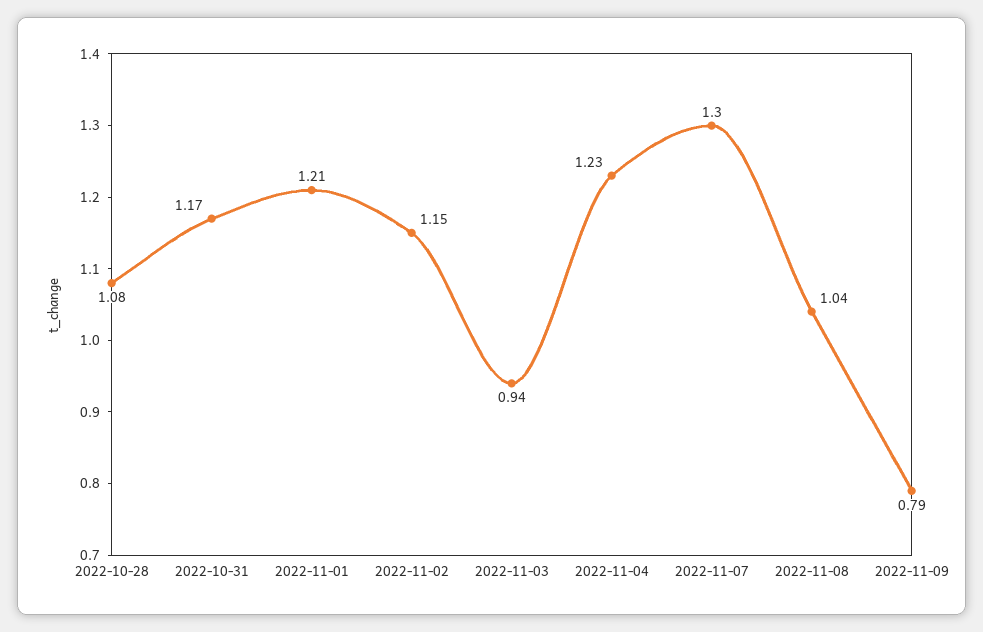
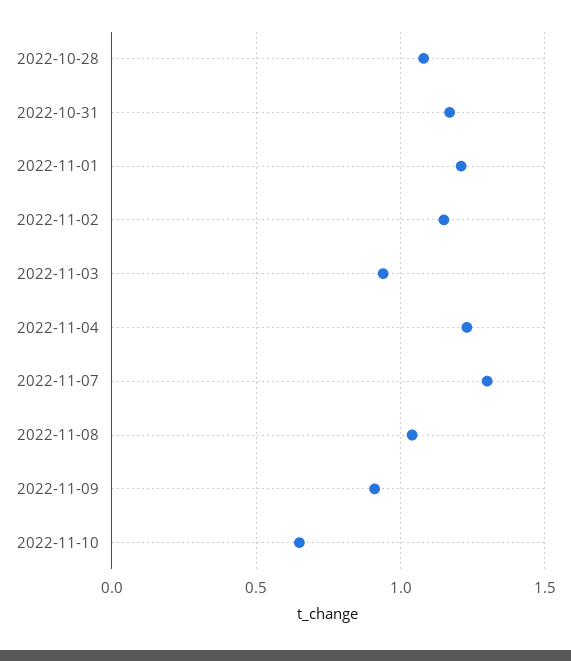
2022-11-09: 0.79 -> 0.9
2022-11-10: none -> 0.65

